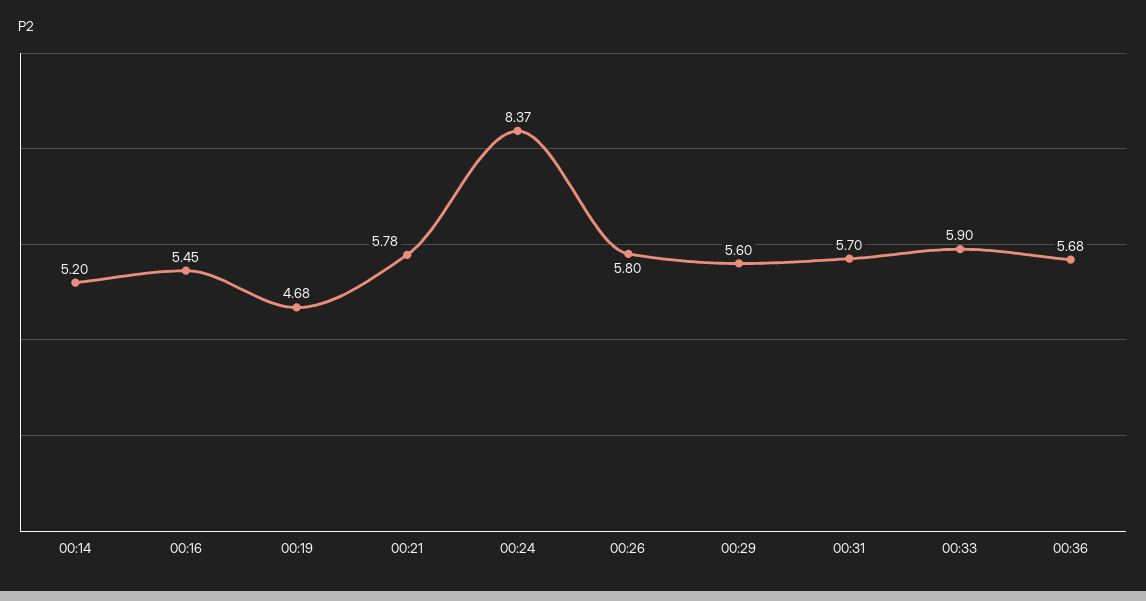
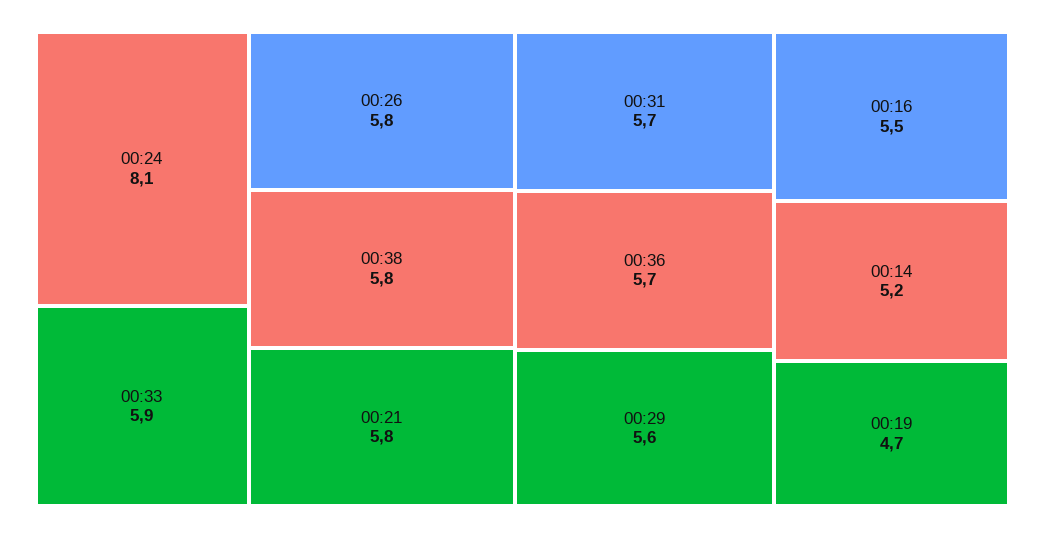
00:24: 8.37 -> 8.1
00:38: none -> 5.8

